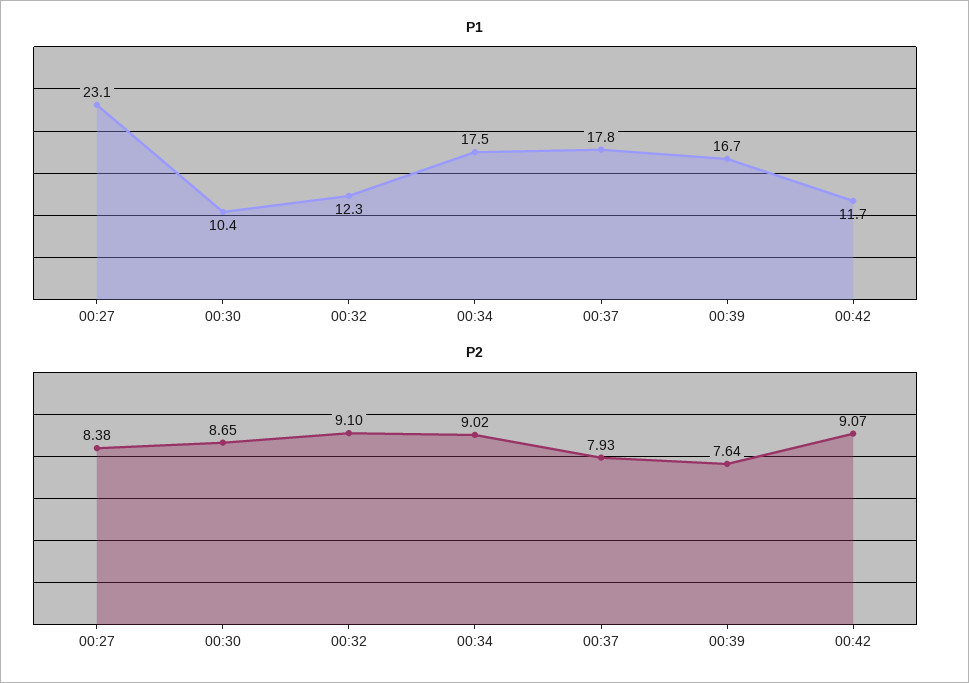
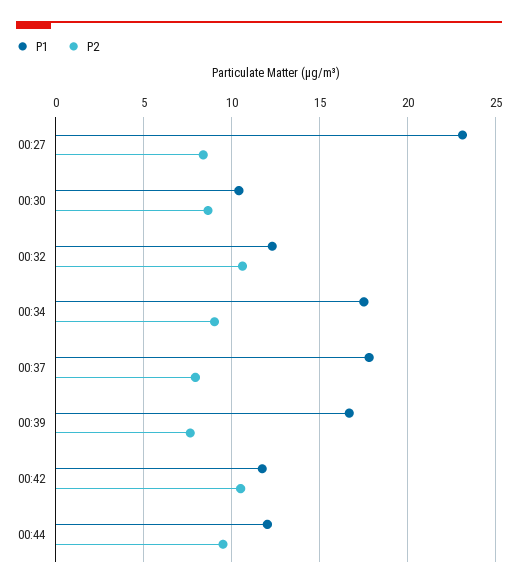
P2, 00:32: 9.1 -> 10.5
P2, 00:42: 9.07 -> 10.5
P1, 00:44: none -> 12
P2, 00:44: none -> 9.5

